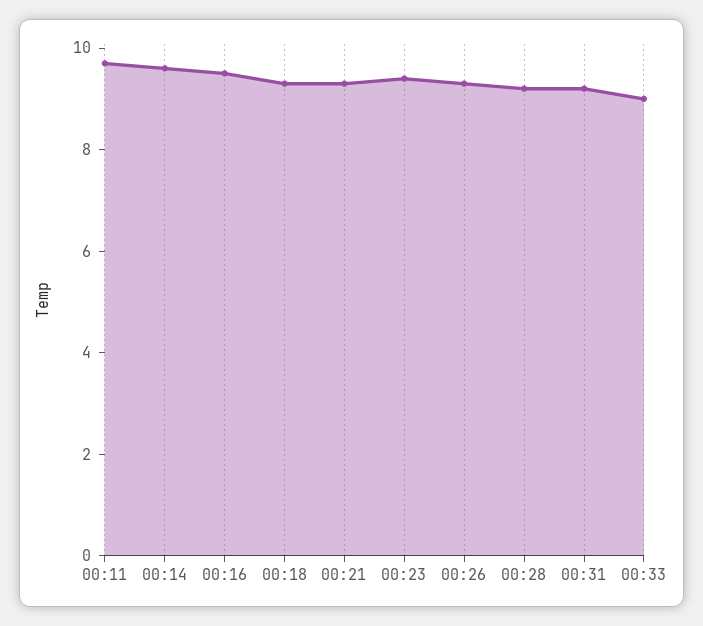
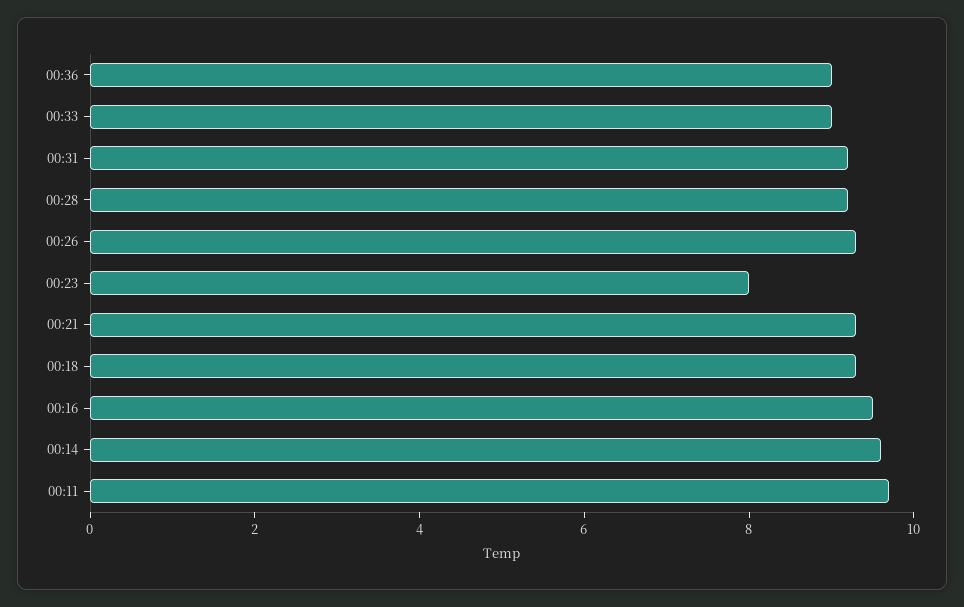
00:23: 9.5 -> 8
00:36: none -> 9

